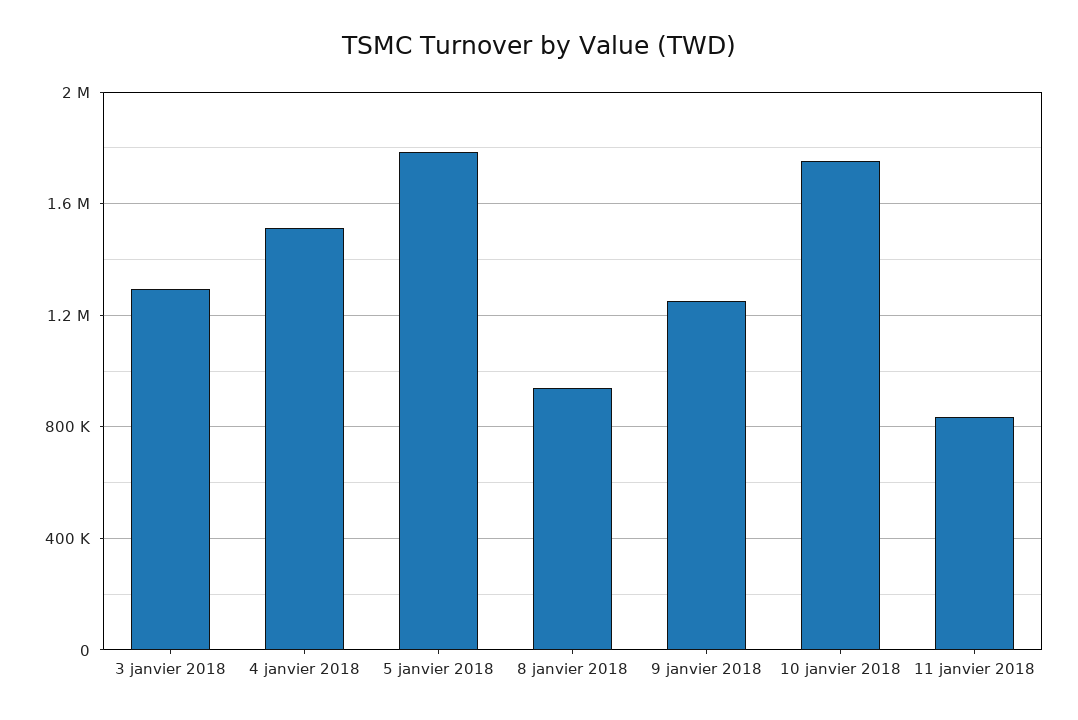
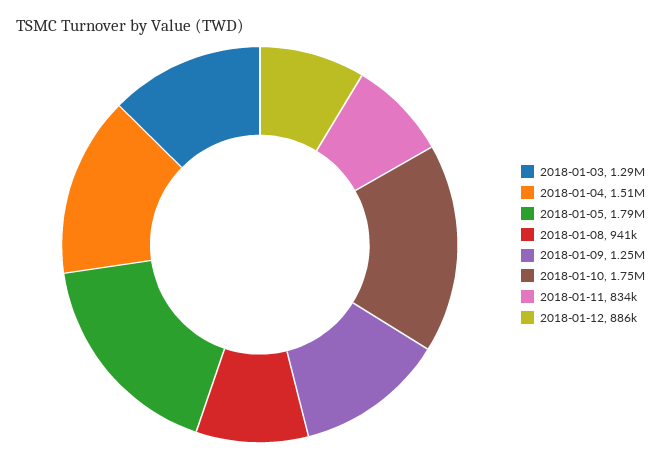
2018-01-12: none -> 886000

